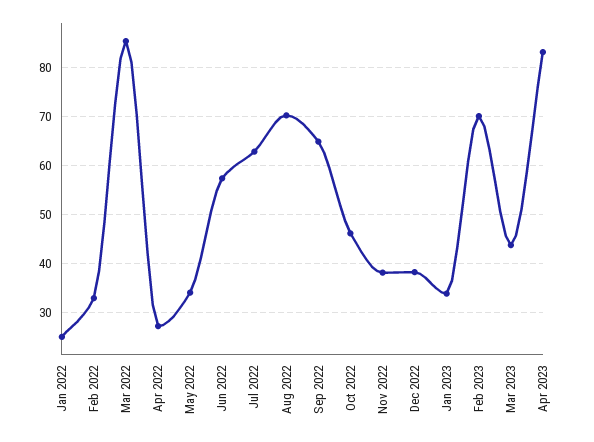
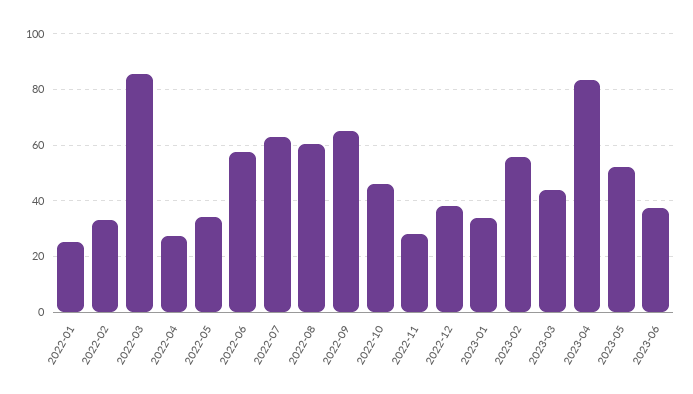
Aug 2022: 70 -> 60
Nov 2022: 38 -> 27.5
Feb 2023: 70 -> 55
2023-05: none -> 52.5
2023-06: none -> 37.5

